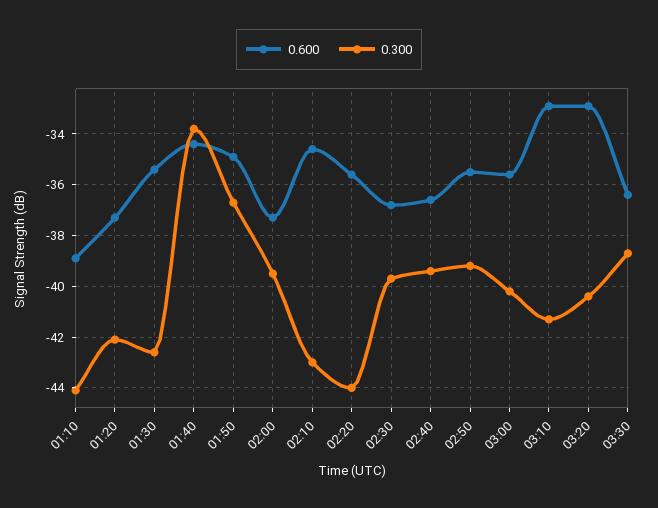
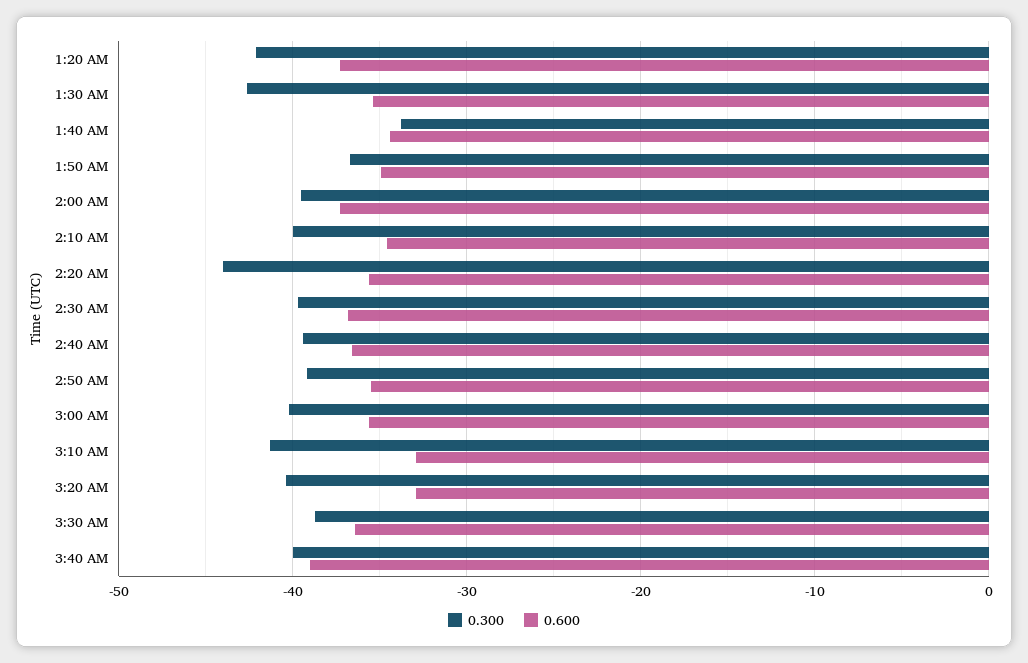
0.600, 01:10: -39 -> none
0.300, 01:10: -44 -> none
0.300, 02:10: -43 -> -40
0.300, 3:40 AM: none -> -40
0.600, 3:40 AM: none -> -39

